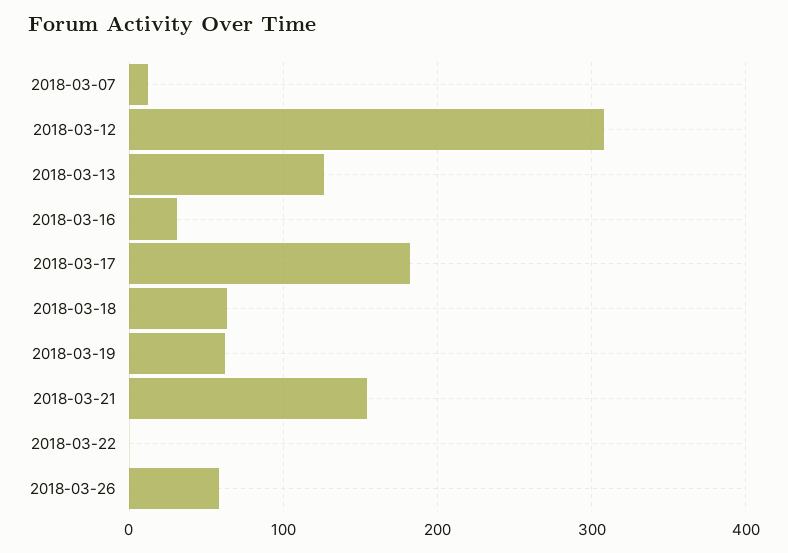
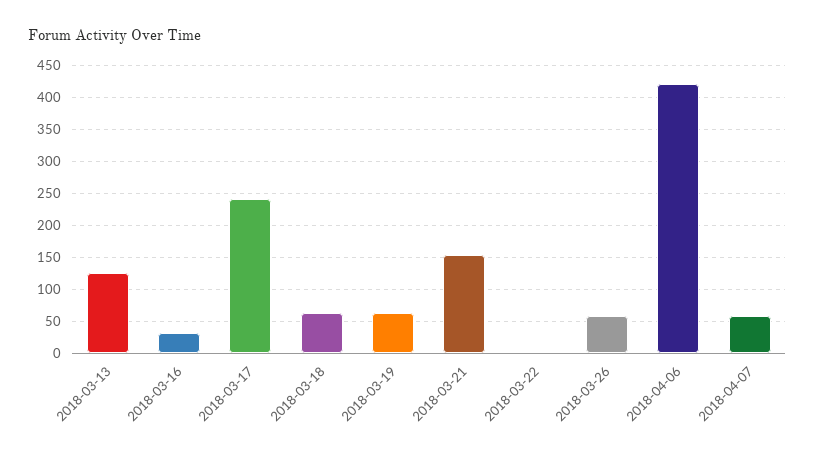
2018-03-07: 10 -> none
2018-03-12: 310 -> none
2018-03-17: 180 -> 240
2018-04-06: none -> 420
2018-04-07: none -> 60

